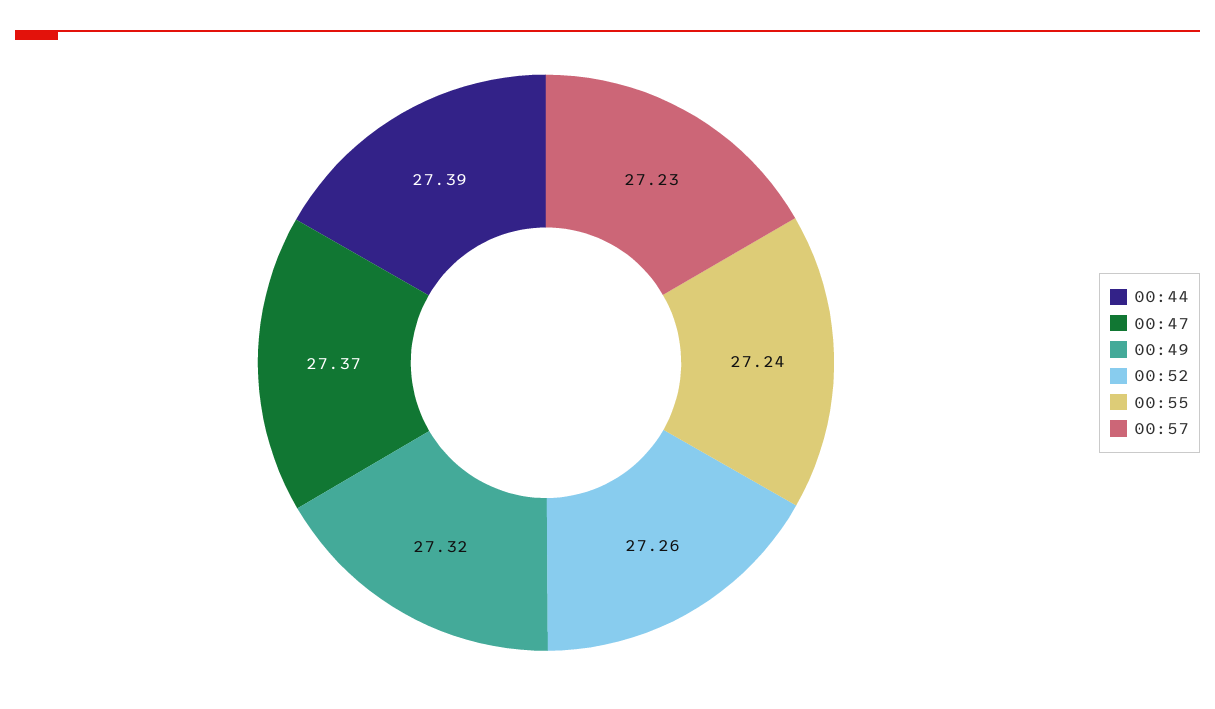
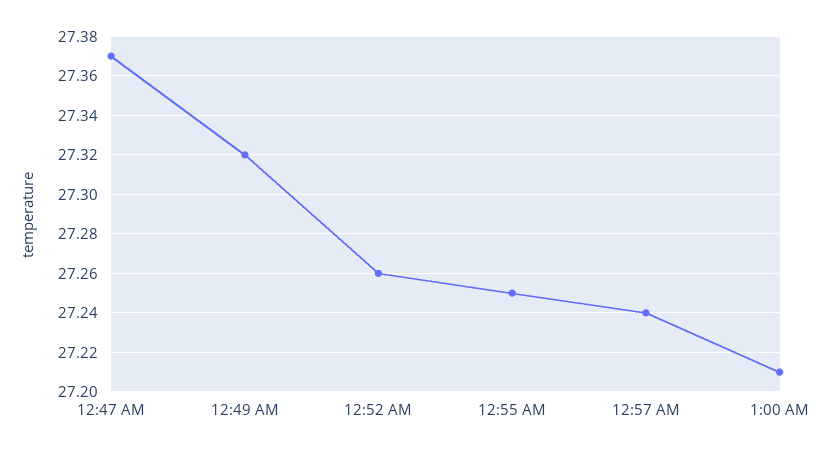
00:44: 27.39 -> none
00:55: 27.24 -> 27.25
00:57: 27.23 -> 27.24
1:00 AM: none -> 27.21

